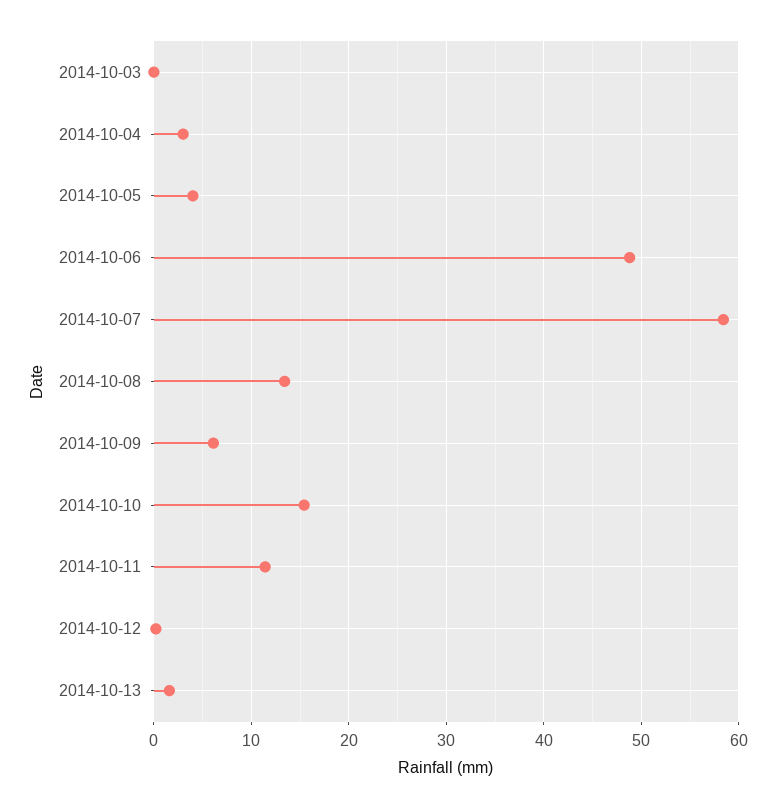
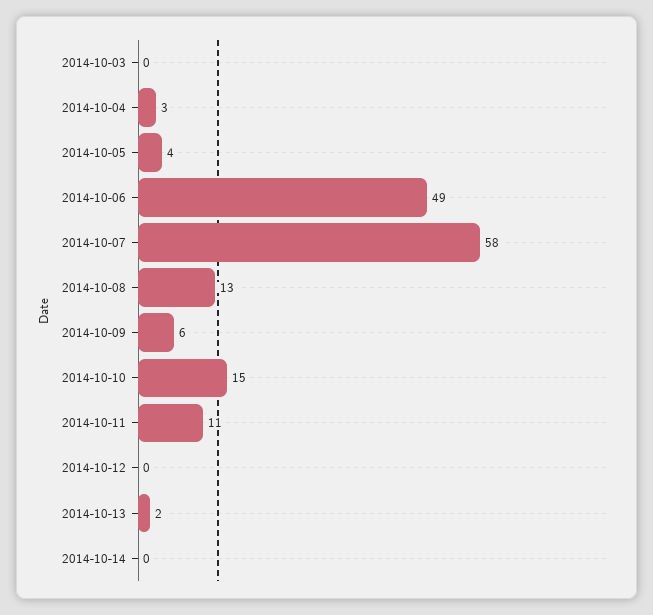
2014-10-14: none -> 0

